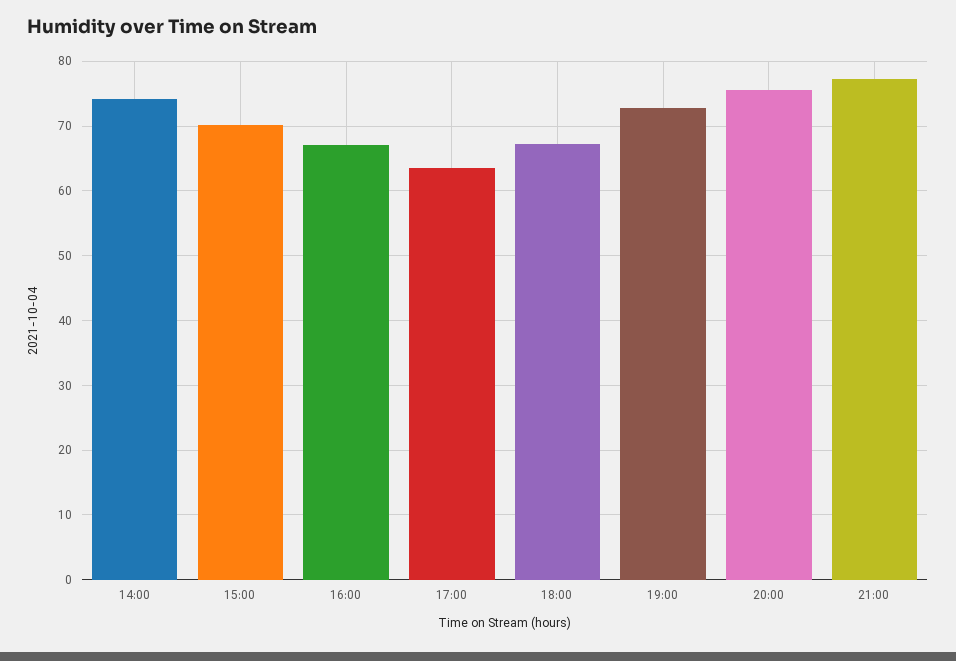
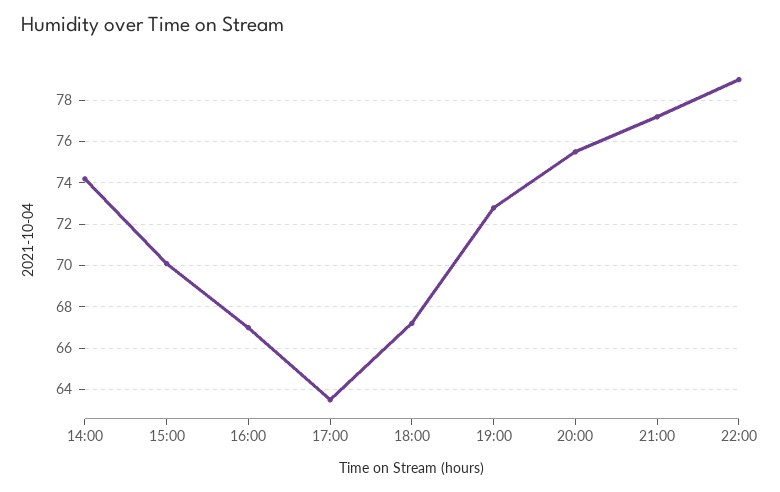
22:00: none -> 79

